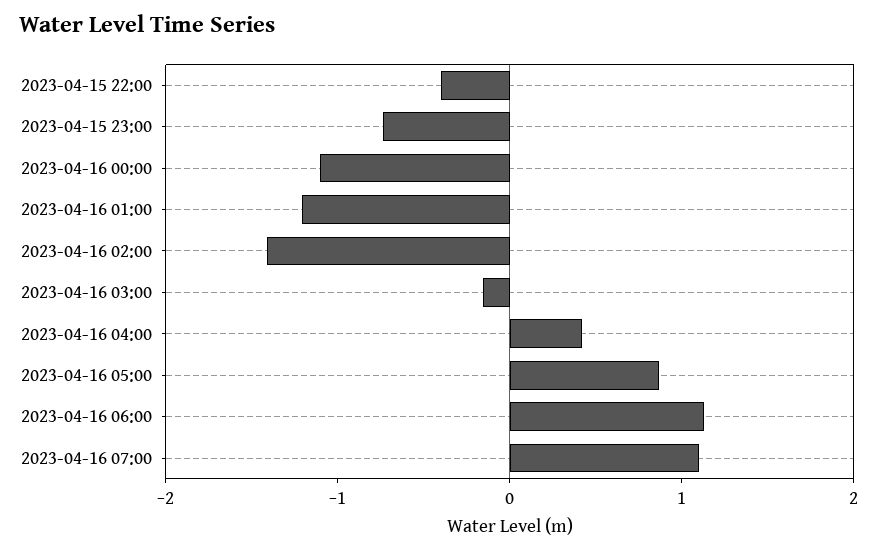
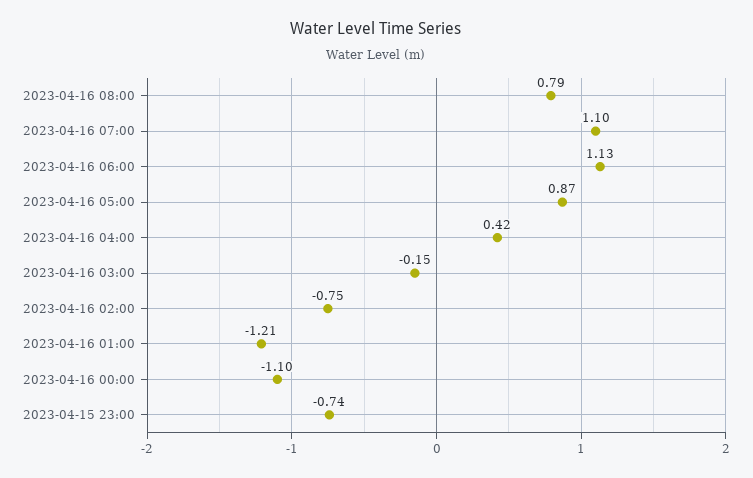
2023-04-15 22:00: -0.4 -> none
2023-04-16 02:00: -1.4 -> -0.75
2023-04-16 08:00: none -> 0.79

